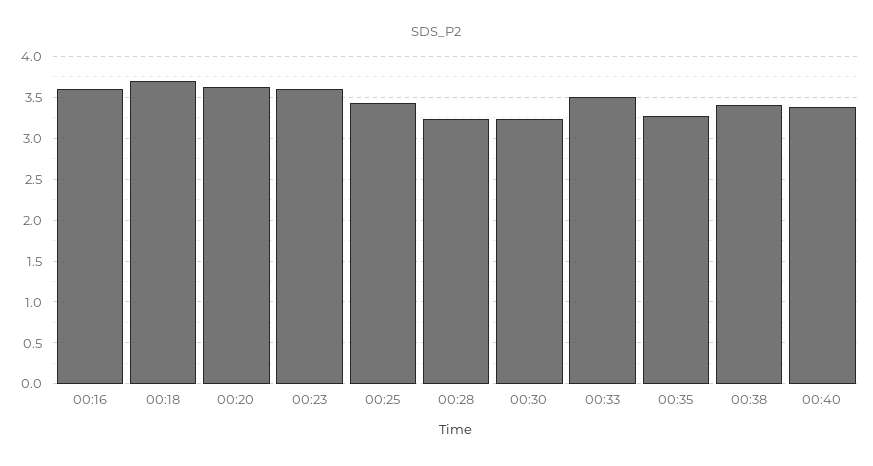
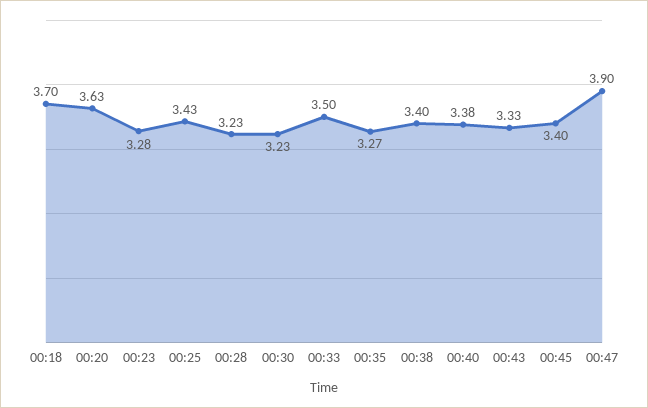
00:16: 3.6 -> none
00:23: 3.6 -> 3.28
00:43: none -> 3.33
00:45: none -> 3.4
00:47: none -> 3.9

